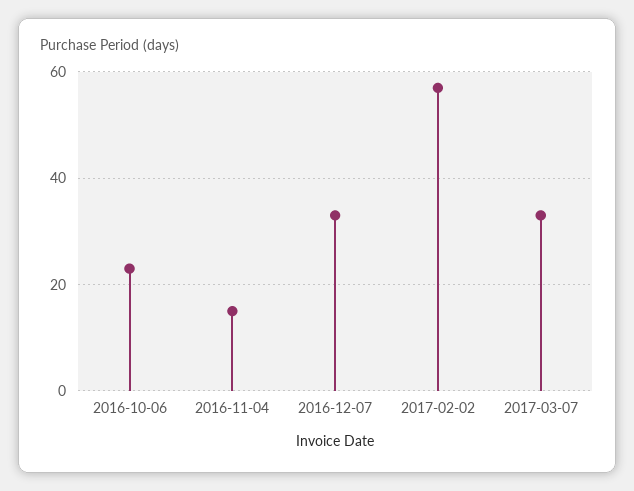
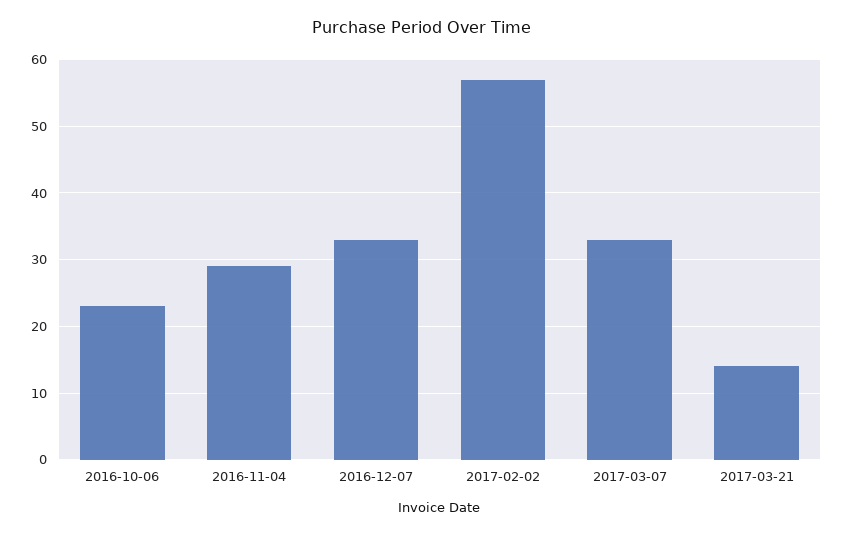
2016-11-04: 15 -> 29
2017-03-21: none -> 14

